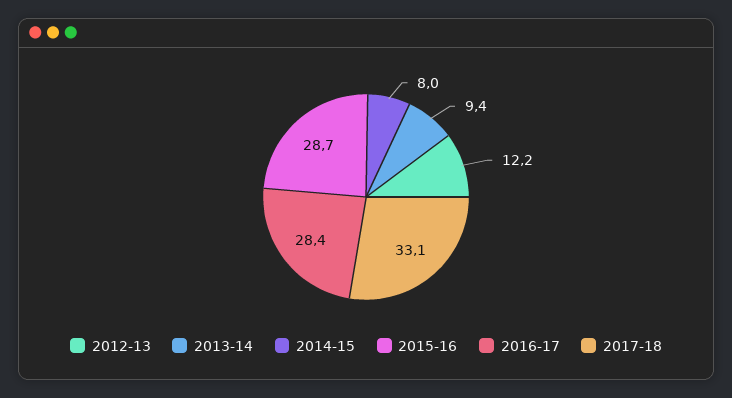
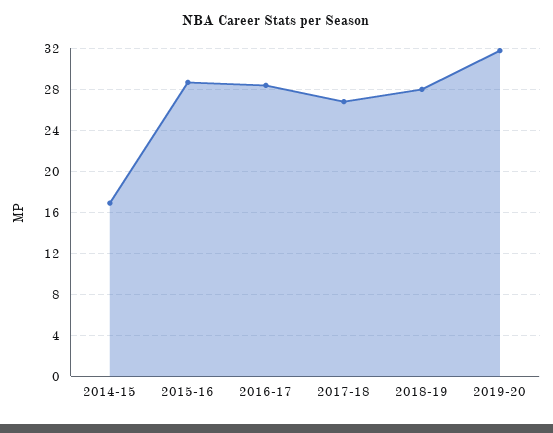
2012-13: 12.2 -> none
2013-14: 9.4 -> none
2014-15: 8 -> 17
2017-18: 33.1 -> 27
2018-19: none -> 28
2019-20: none -> 32

